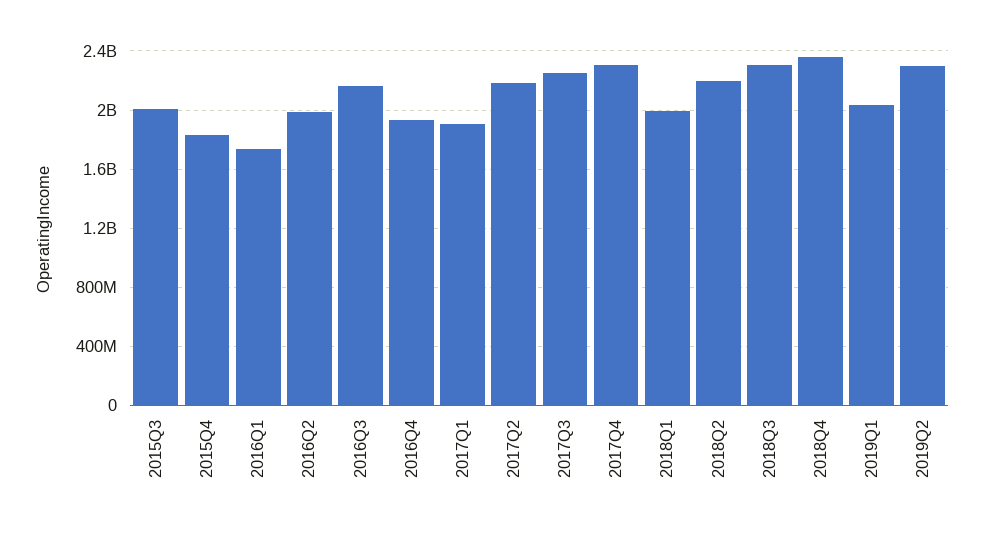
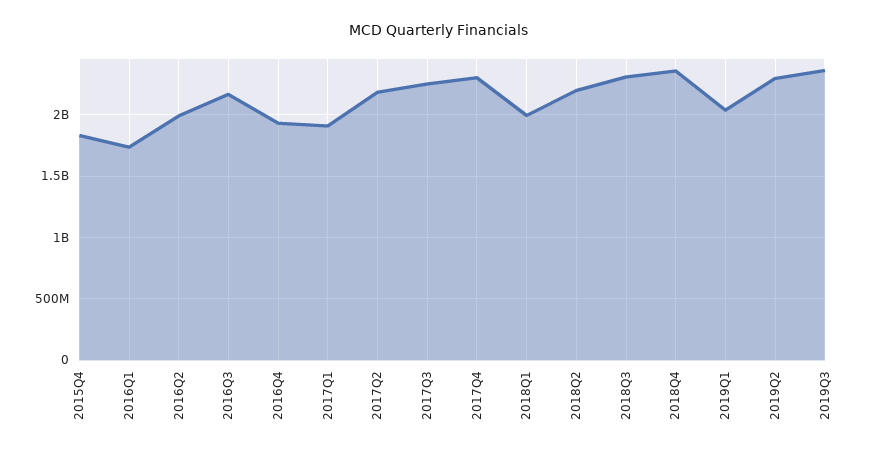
2015Q3: 2000000000 -> none
2019Q3: none -> 2350000000

